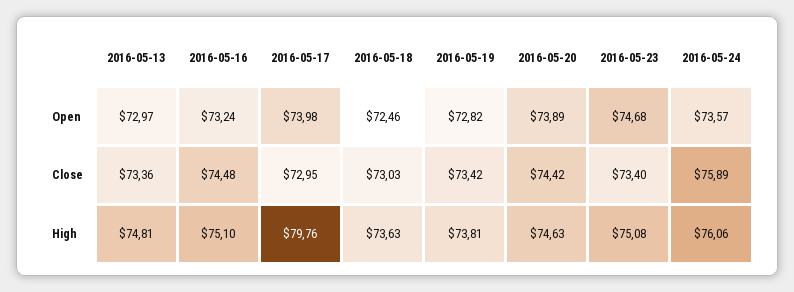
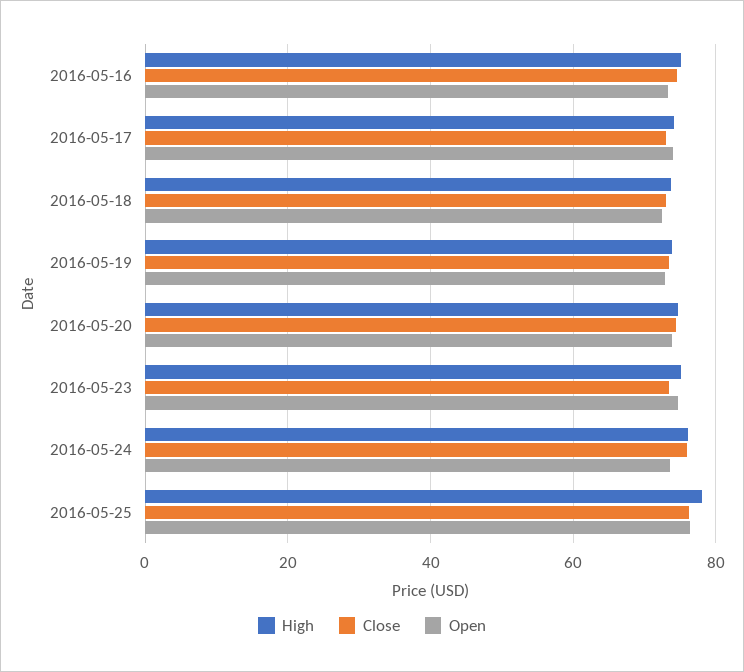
Open, 2016-05-13: 72.97 -> none
Close, 2016-05-13: 73.36 -> none
High, 2016-05-13: 74.81 -> none
High, 2016-05-17: 79.76 -> 74
High, 2016-05-25: none -> 78
Close, 2016-05-25: none -> 76
Open, 2016-05-25: none -> 76

